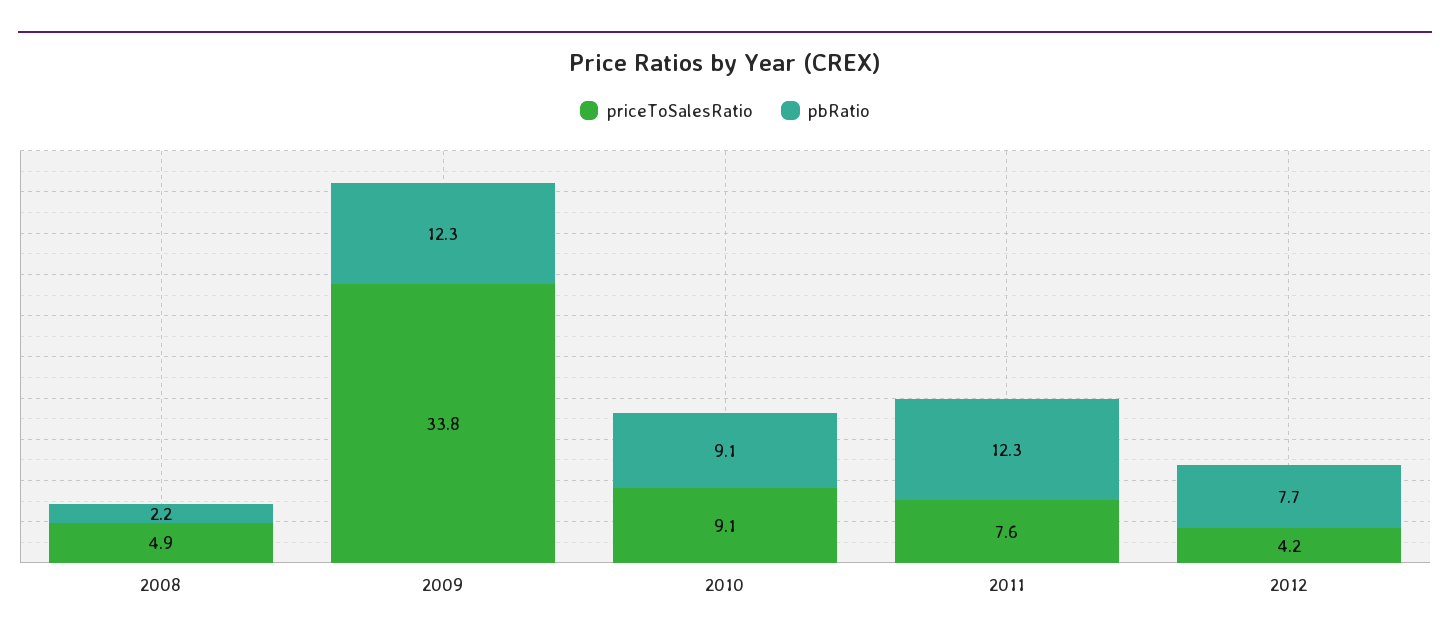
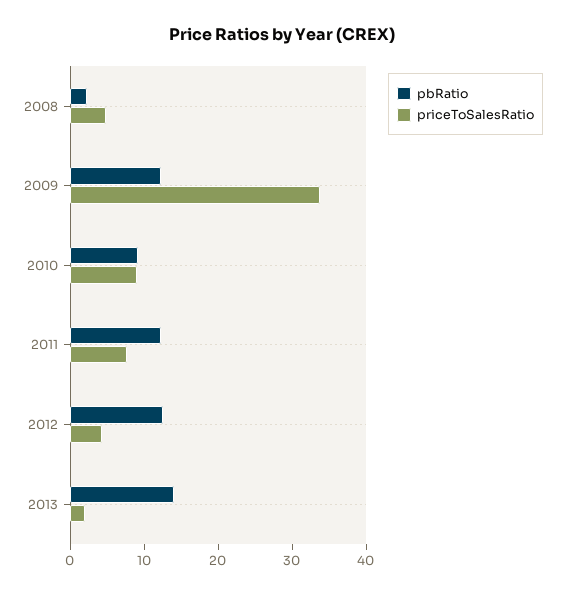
pbRatio, 2012: 7.7 -> 12
pbRatio, 2013: none -> 14
priceToSalesRatio, 2013: none -> 2

